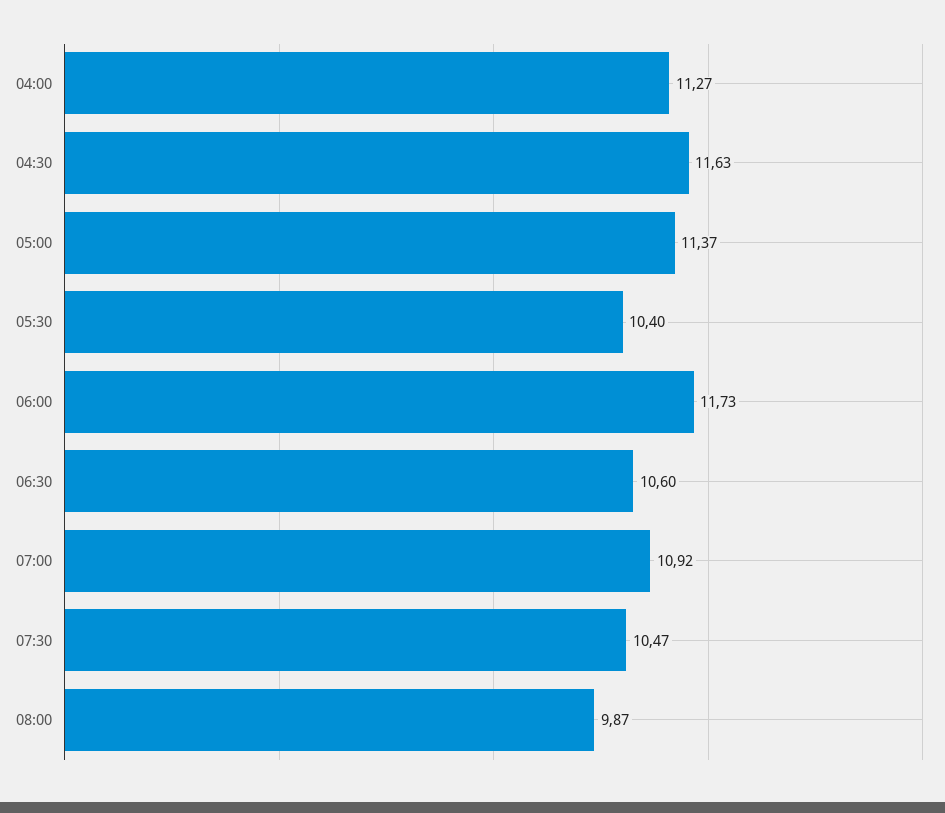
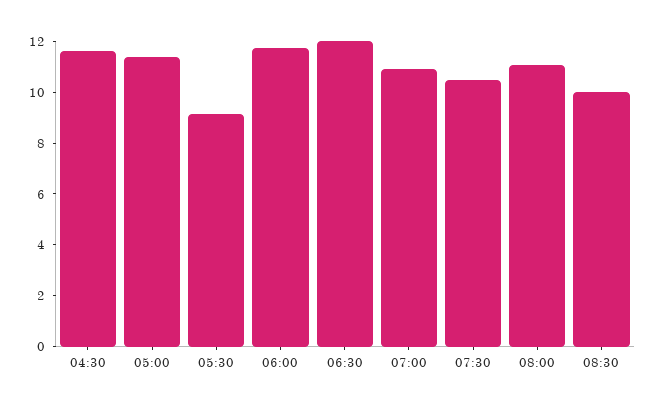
04:00: 11.27 -> none
05:30: 10.4 -> 9
06:30: 10.6 -> 12
08:00: 9.87 -> 11
08:30: none -> 10

